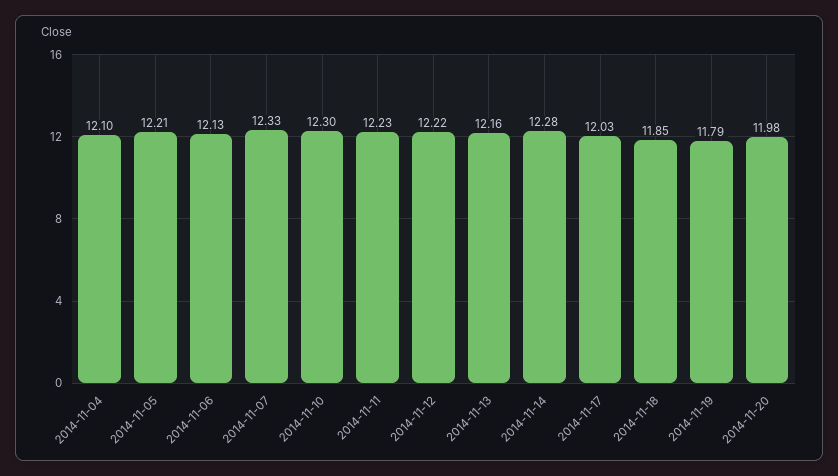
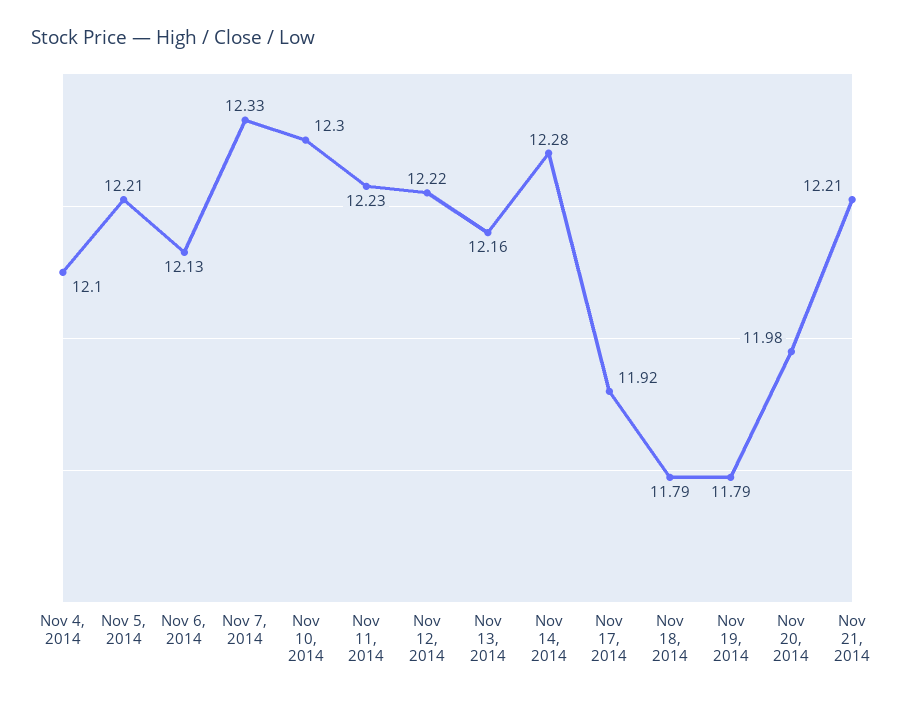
2014-11-17: 12.03 -> 11.92
2014-11-18: 11.85 -> 11.79
Nov 21, 2014: none -> 12.21

